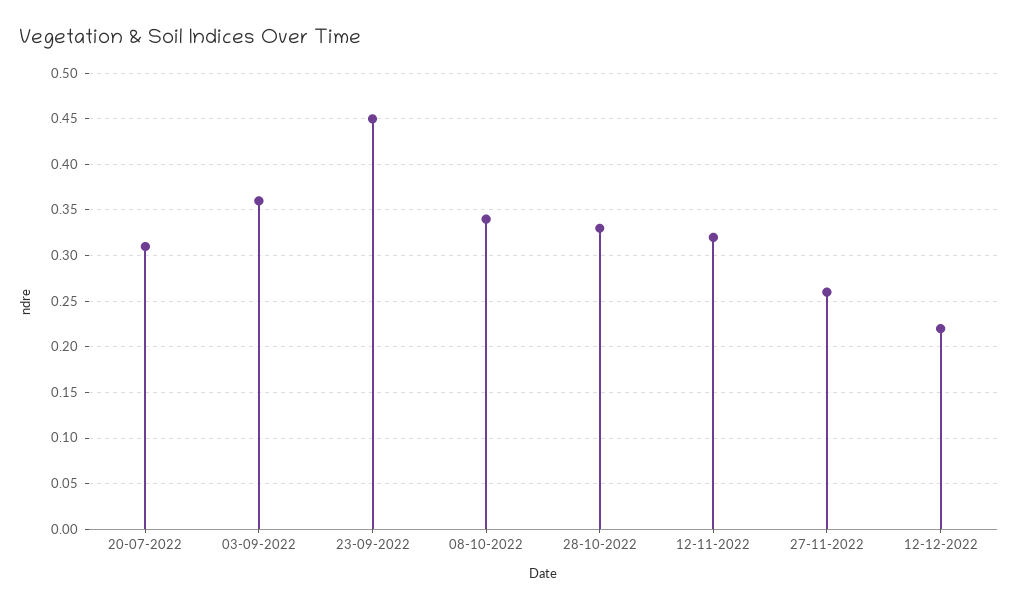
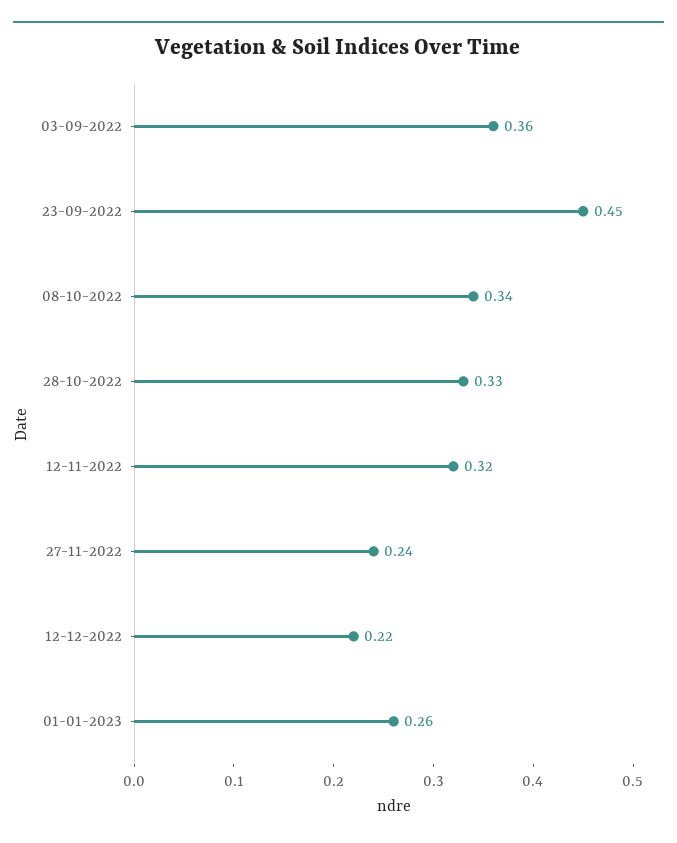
20-07-2022: 0.31 -> none
27-11-2022: 0.26 -> 0.24
01-01-2023: none -> 0.26

